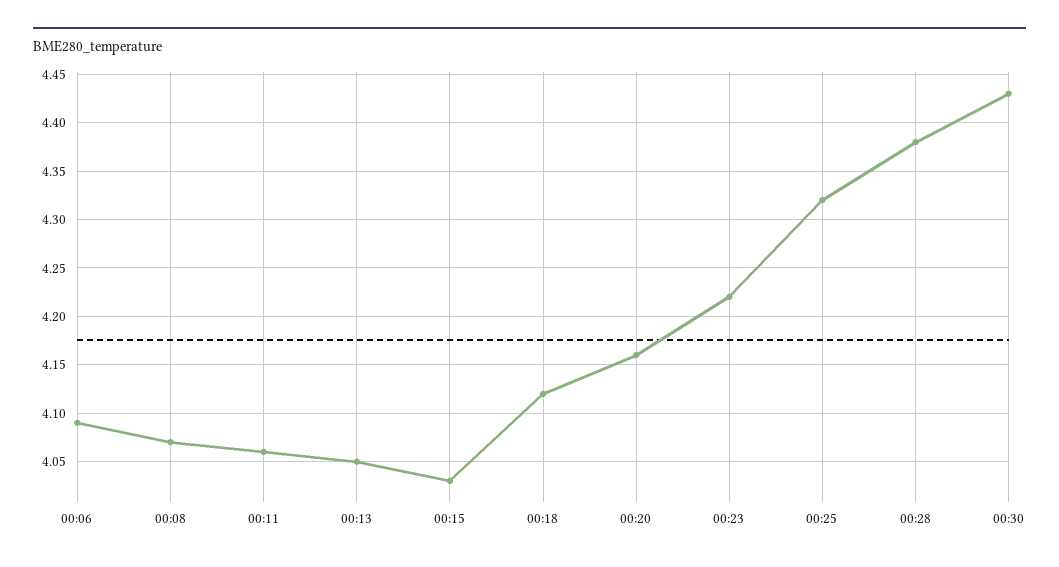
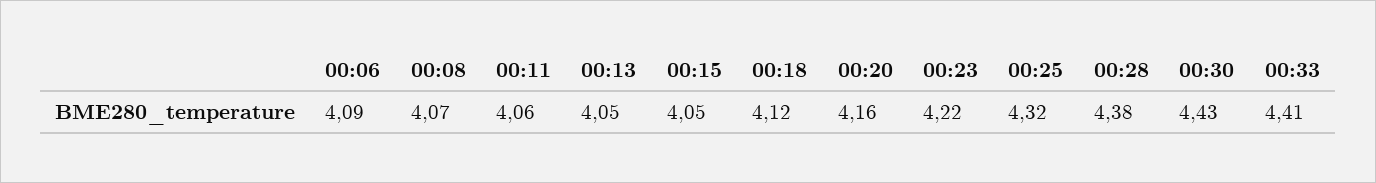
00:15: 4.03 -> 4.05
00:33: none -> 4.41

